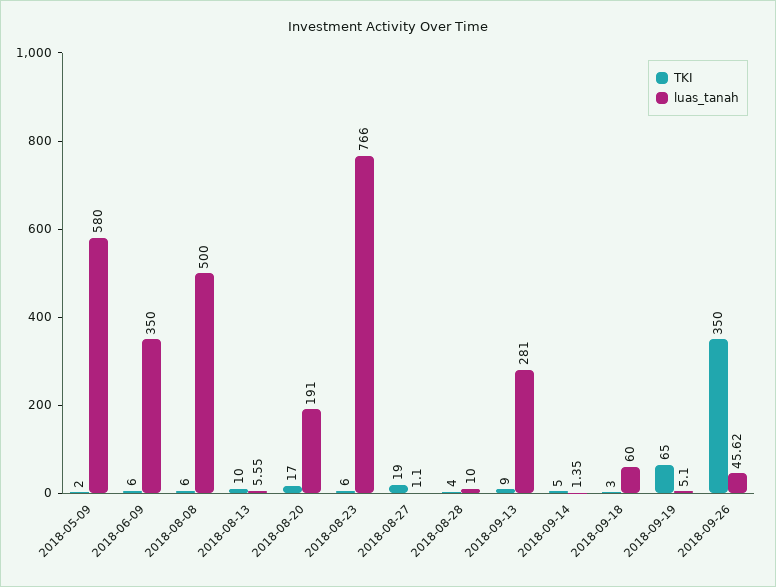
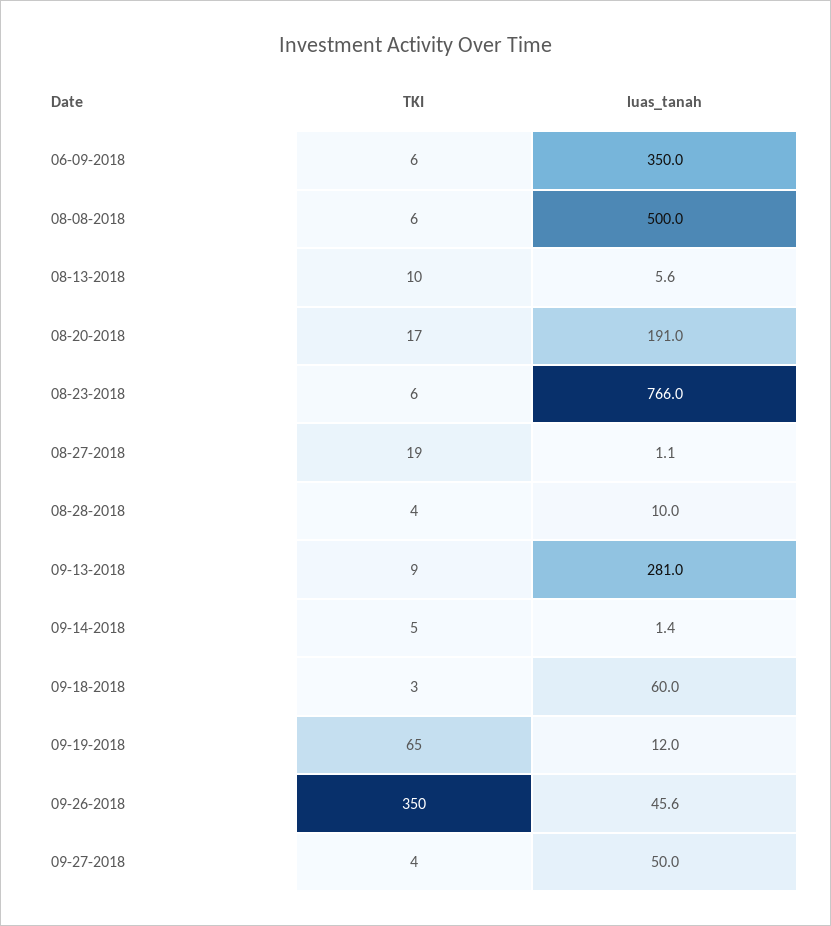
TKI, 2018-05-09: 2 -> none
luas_tanah, 2018-05-09: 580 -> none
luas_tanah, 2018-09-19: 5.1 -> 12
TKI, 09-27-2018: none -> 4
luas_tanah, 09-27-2018: none -> 50

